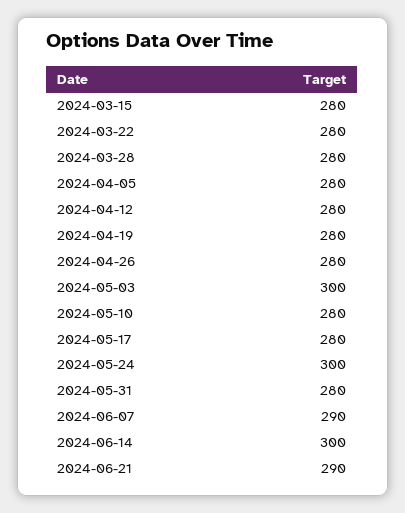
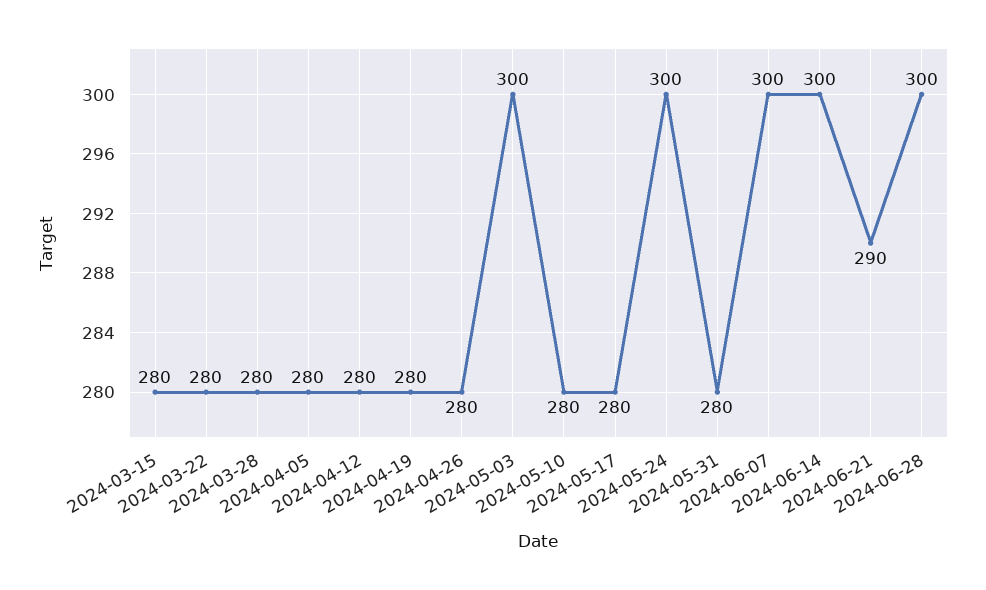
2024-06-07: 290 -> 300
2024-06-28: none -> 300

